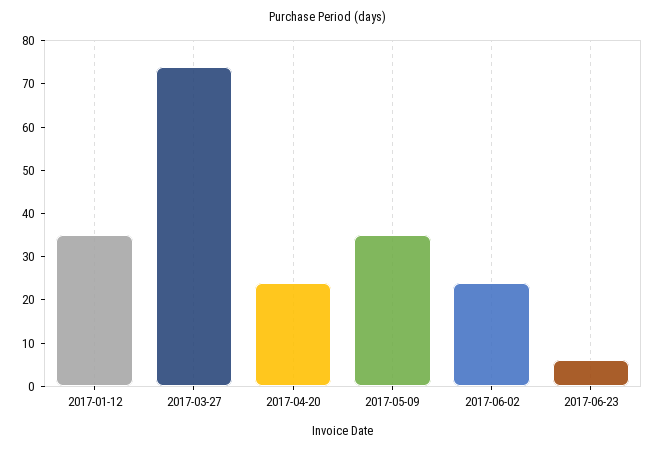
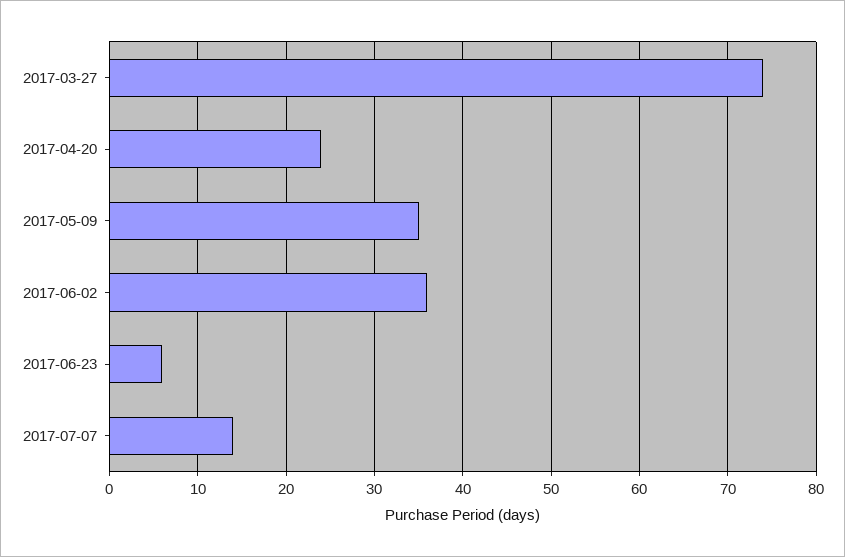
2017-01-12: 35 -> none
2017-06-02: 25 -> 36
2017-07-07: none -> 14

